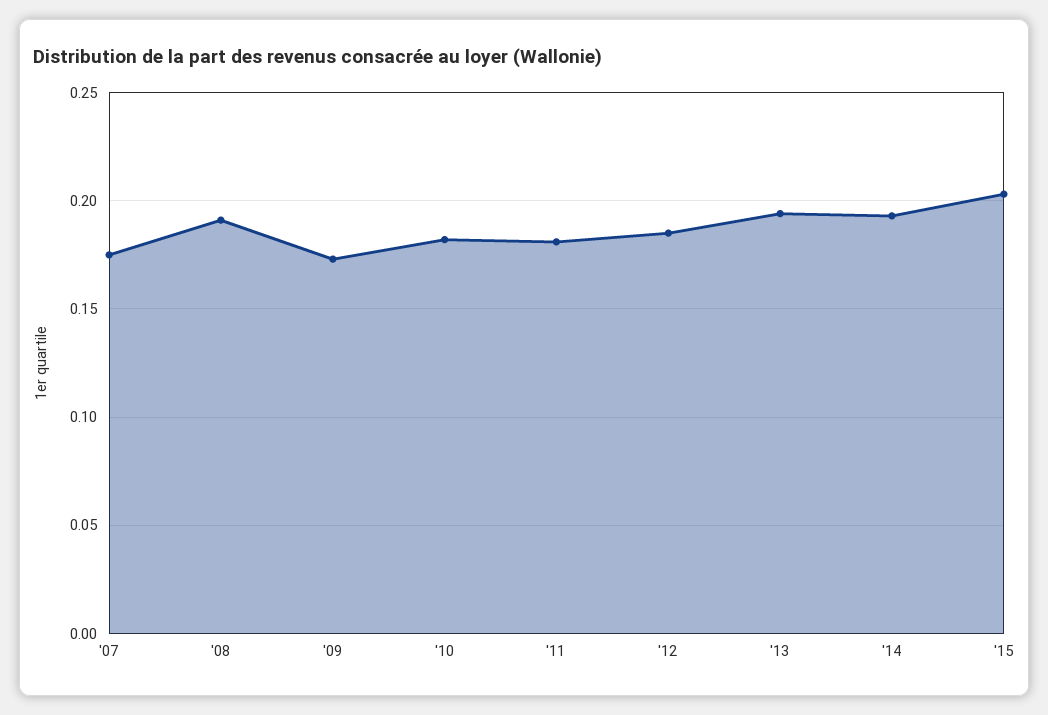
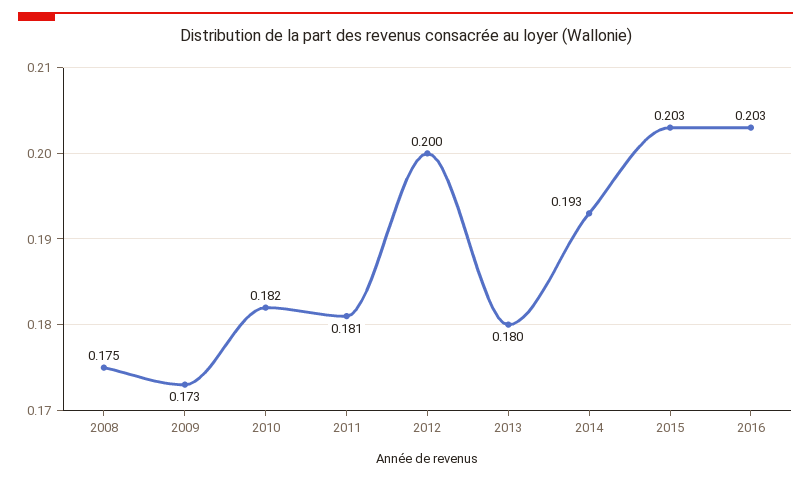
'07: 0.175 -> none
'08: 0.19 -> 0.175
'12: 0.185 -> 0.2
'13: 0.195 -> 0.18
2016: none -> 0.203

